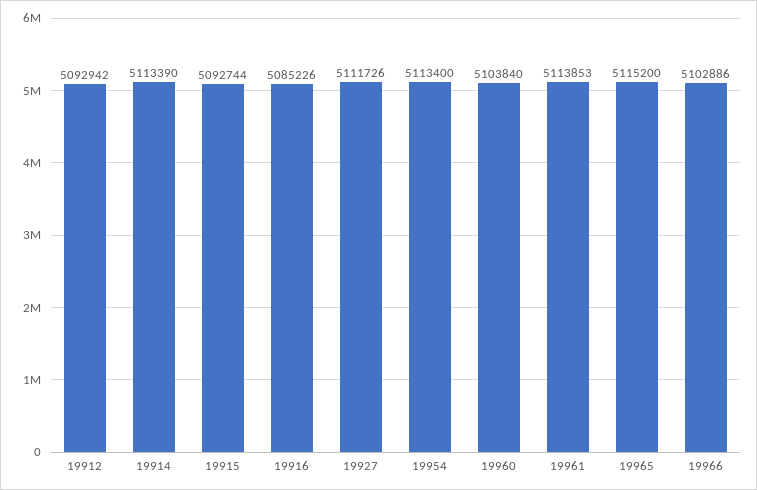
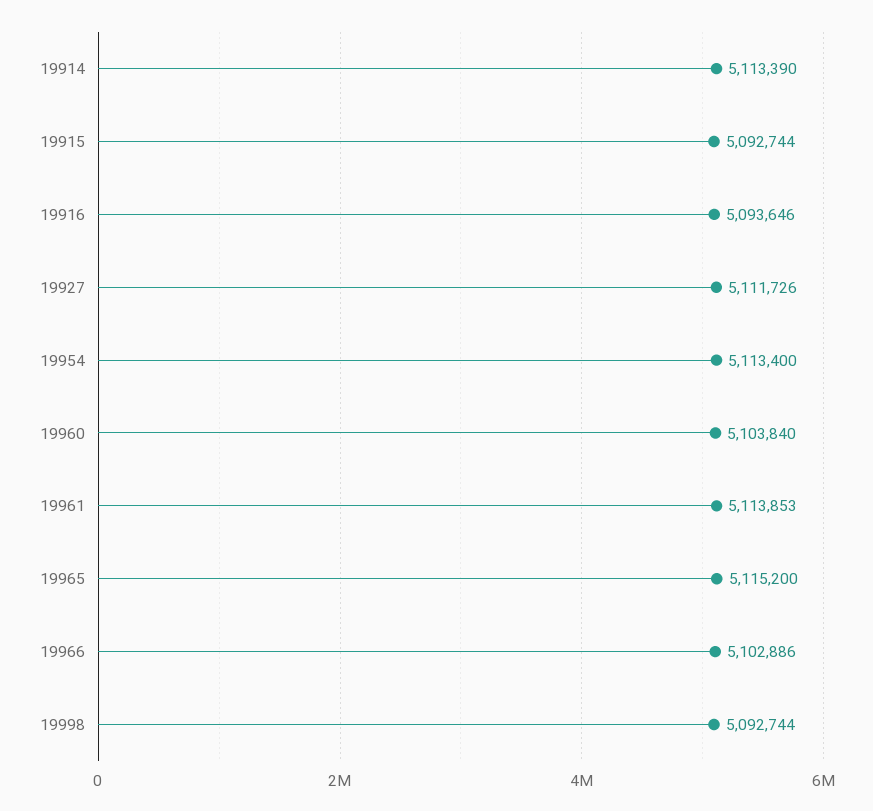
19912: 5092942 -> none
19916: 5085226 -> 5093646
19998: none -> 5092744

